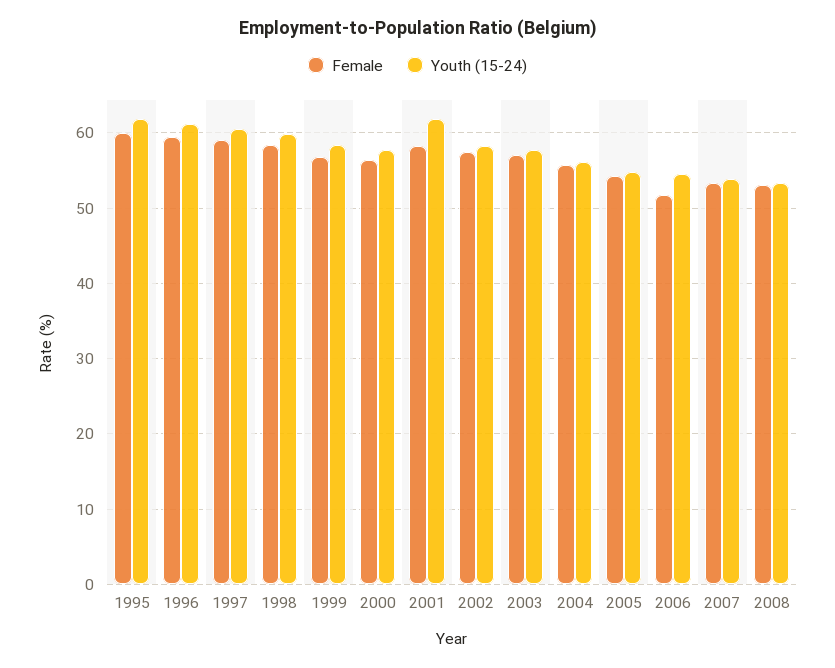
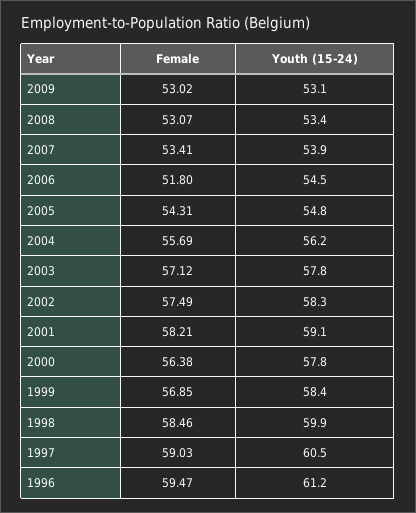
Female, 1995: 60 -> none
Youth (15-24), 1995: 62 -> none
Youth (15-24), 2001: 62 -> 59.1
Female, 2009: none -> 53.02
Youth (15-24), 2009: none -> 53.1

